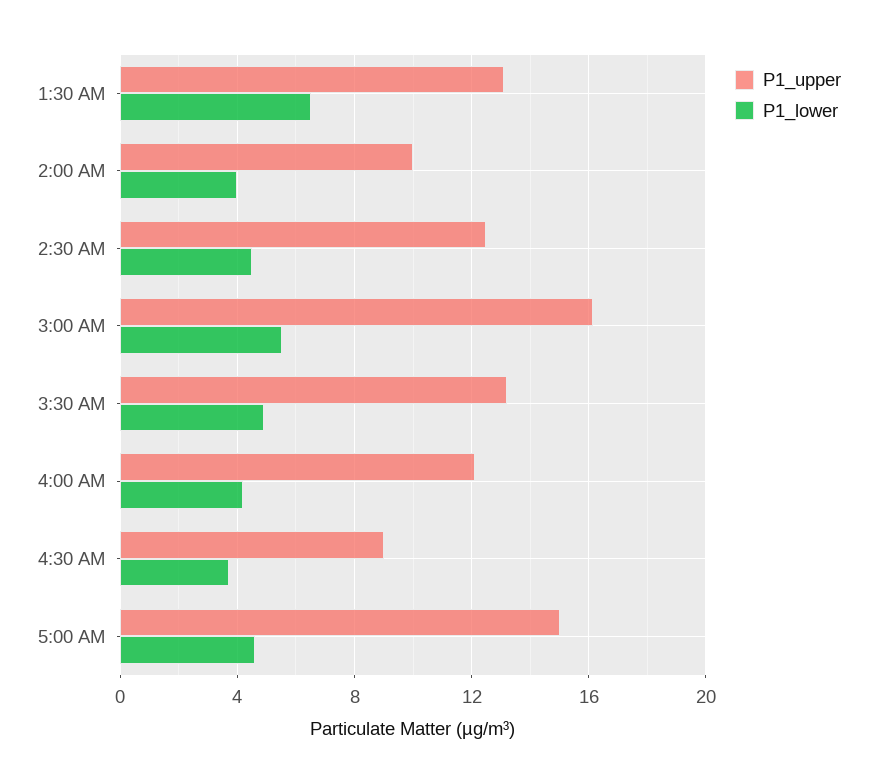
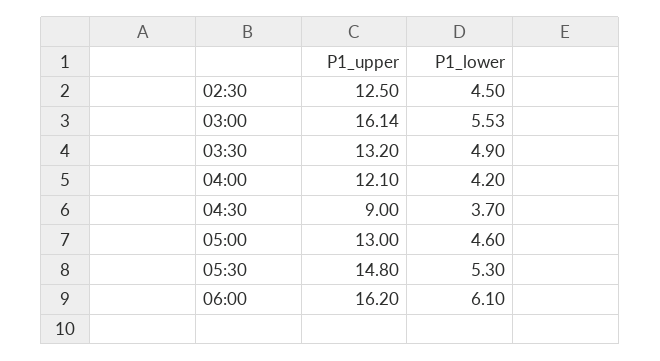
P1_upper, 1:30 AM: 13 -> none
P1_lower, 1:30 AM: 6.5 -> none
P1_upper, 2:00 AM: 10 -> none
P1_lower, 2:00 AM: 4 -> none
P1_upper, 5:00 AM: 15 -> 13
P1_upper, 05:30: none -> 14.8
P1_lower, 05:30: none -> 5.3
P1_upper, 06:00: none -> 16.2
P1_lower, 06:00: none -> 6.1

